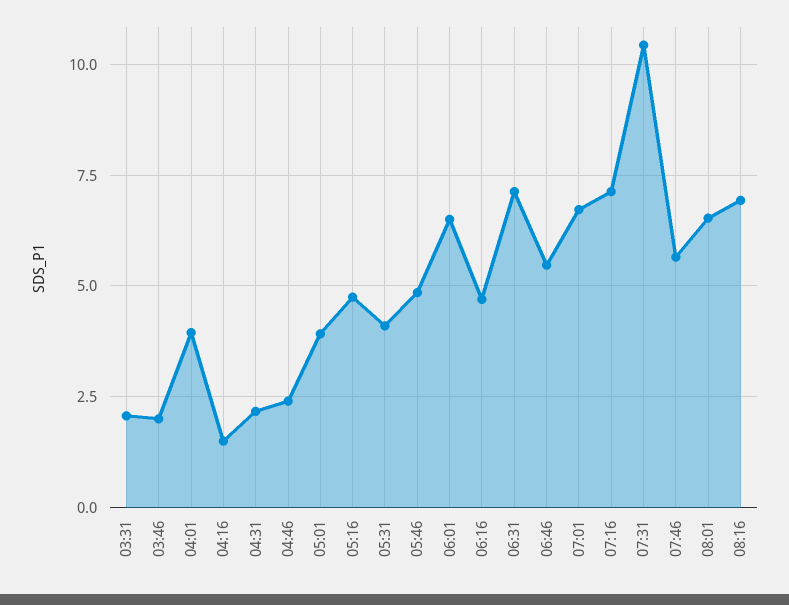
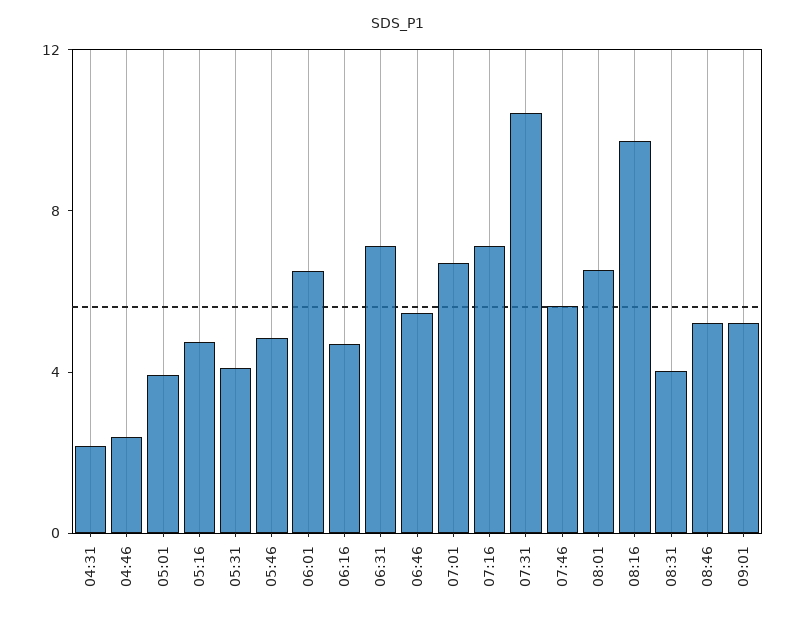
03:31: 2 -> none
03:46: 2 -> none
04:01: 4 -> none
04:16: 1.5 -> none
08:16: 7 -> 10
08:31: none -> 4
08:46: none -> 5
09:01: none -> 5

